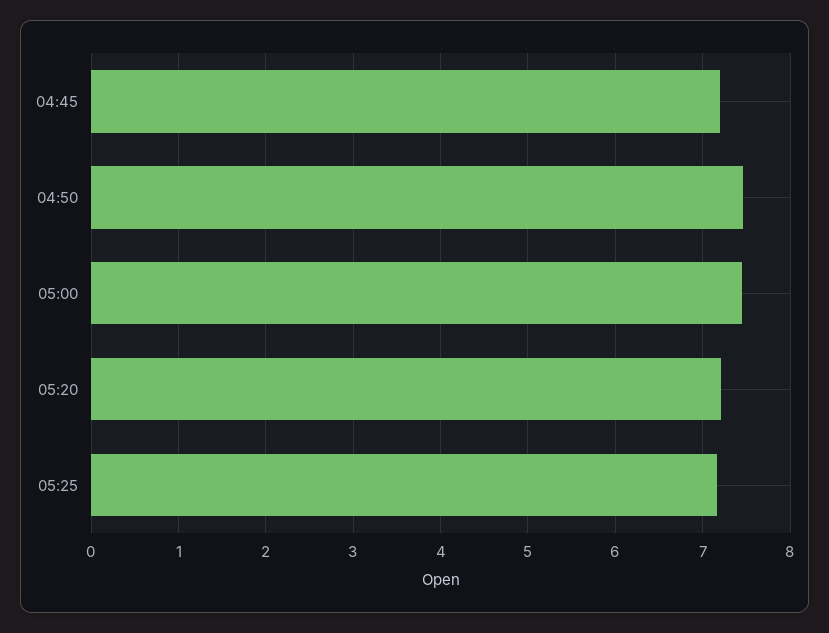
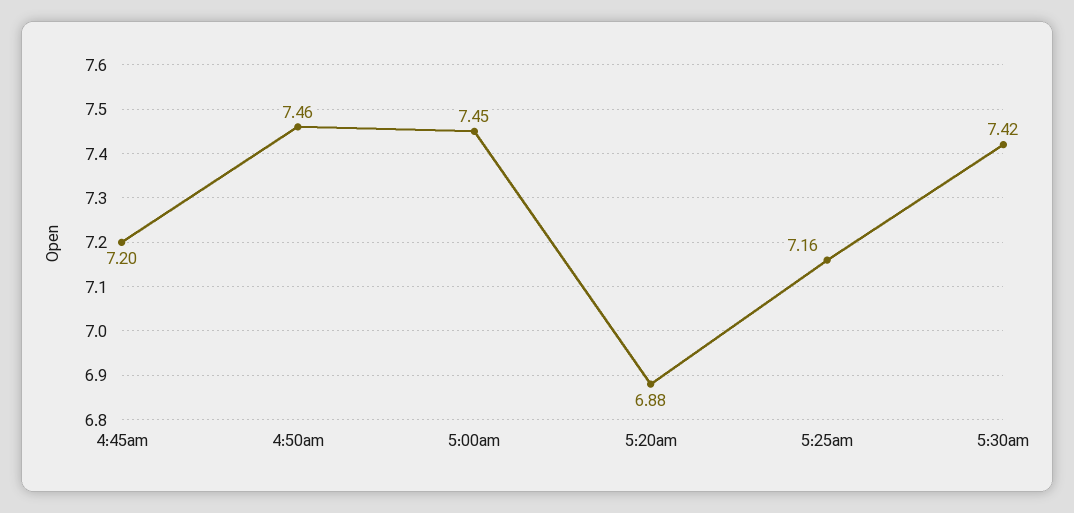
05:20: 7.2 -> 6.88
5:30am: none -> 7.42

